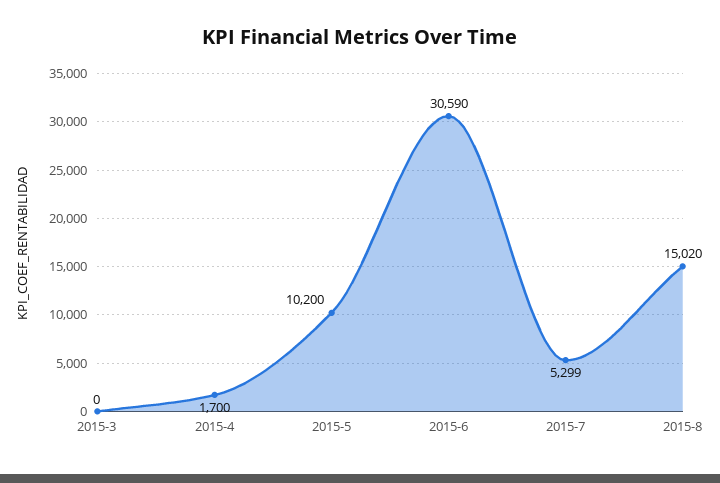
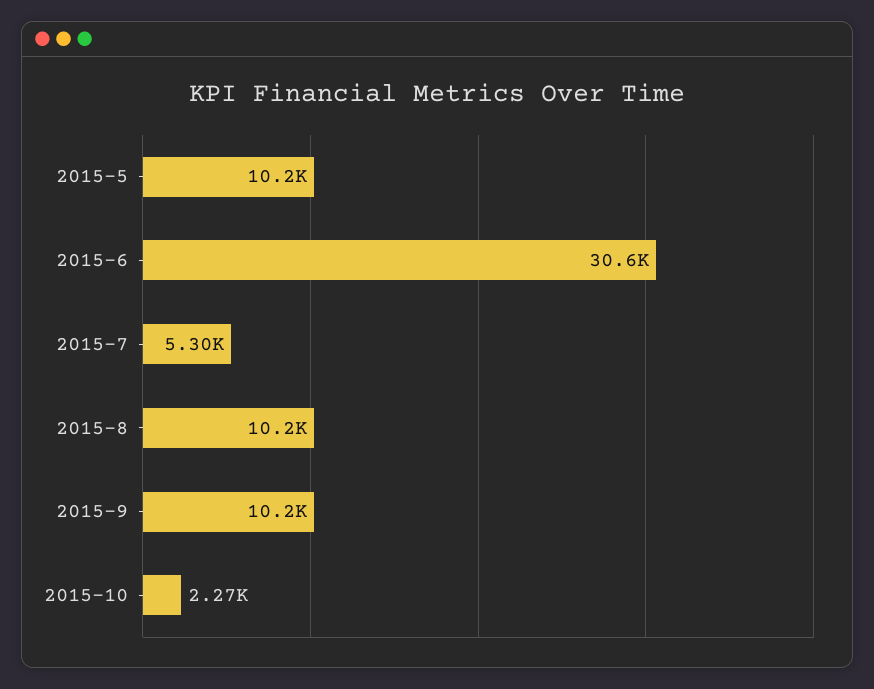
2015-3: 0 -> none
2015-4: 1700 -> none
2015-8: 15020 -> 10200
2015-9: none -> 10200
2015-10: none -> 2270

